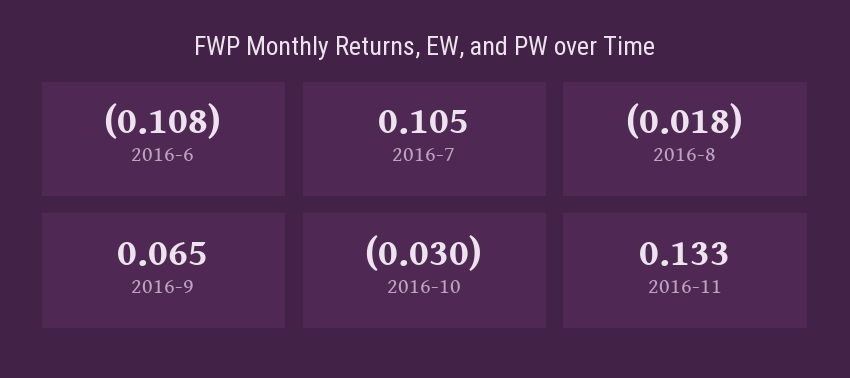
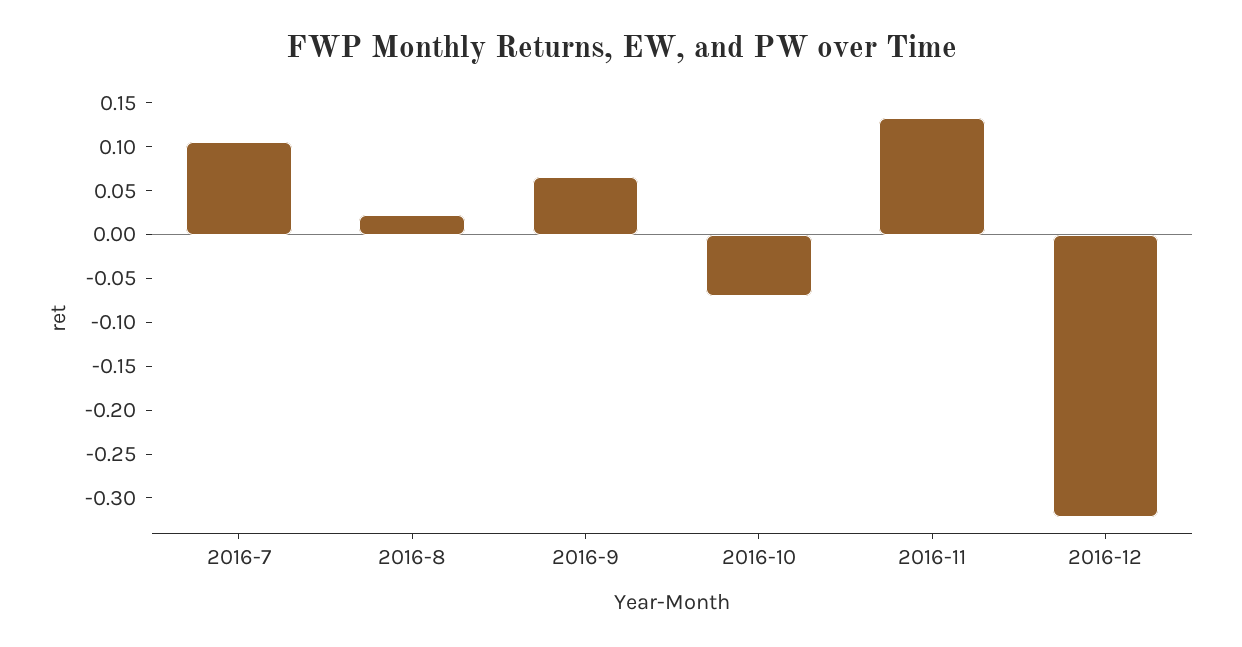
2016-6: -0.108 -> none
2016-8: -0.018 -> 0.02
2016-10: -0.03 -> -0.07
2016-12: none -> -0.32

